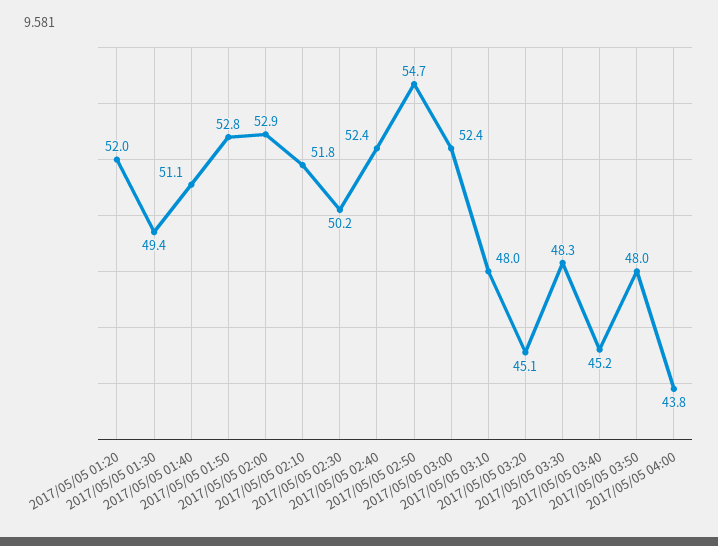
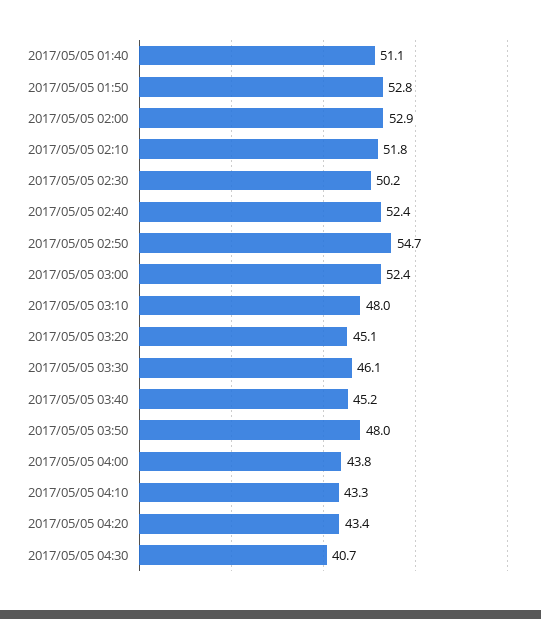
2017/05/05 01:20: 52 -> none
2017/05/05 01:30: 49.4 -> none
2017/05/05 03:30: 48.3 -> 46.1
2017/05/05 04:10: none -> 43.3
2017/05/05 04:20: none -> 43.4
2017/05/05 04:30: none -> 40.7

